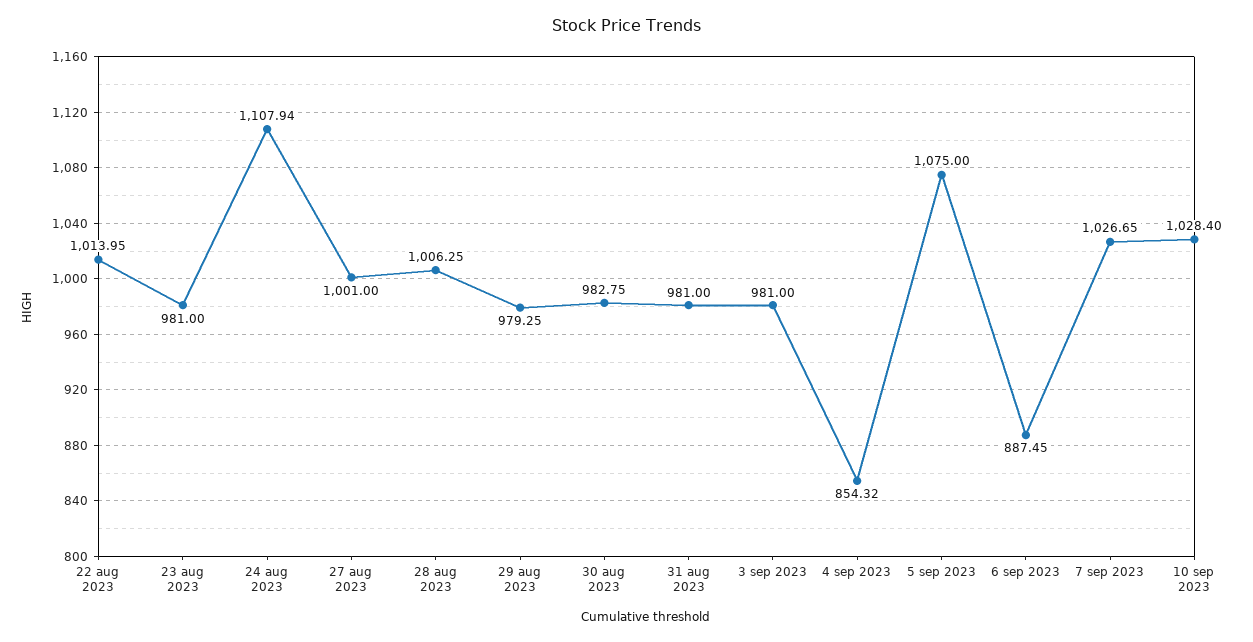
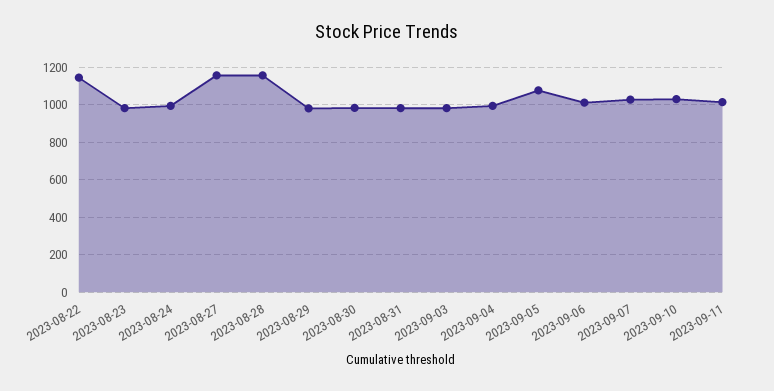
22 aug 2023: 1013.95 -> 1150
24 aug 2023: 1107.94 -> 1000
27 aug 2023: 1001 -> 1150
28 aug 2023: 1006.25 -> 1150
4 sep 2023: 854.32 -> 1000
6 sep 2023: 887.45 -> 1000
2023-09-11: none -> 1000

